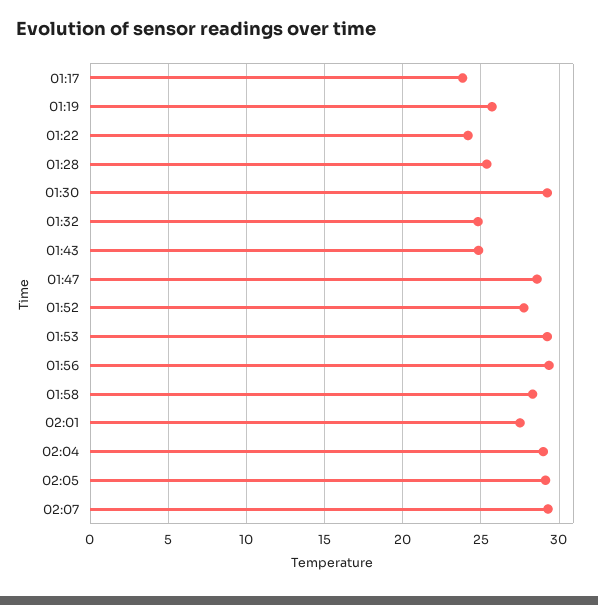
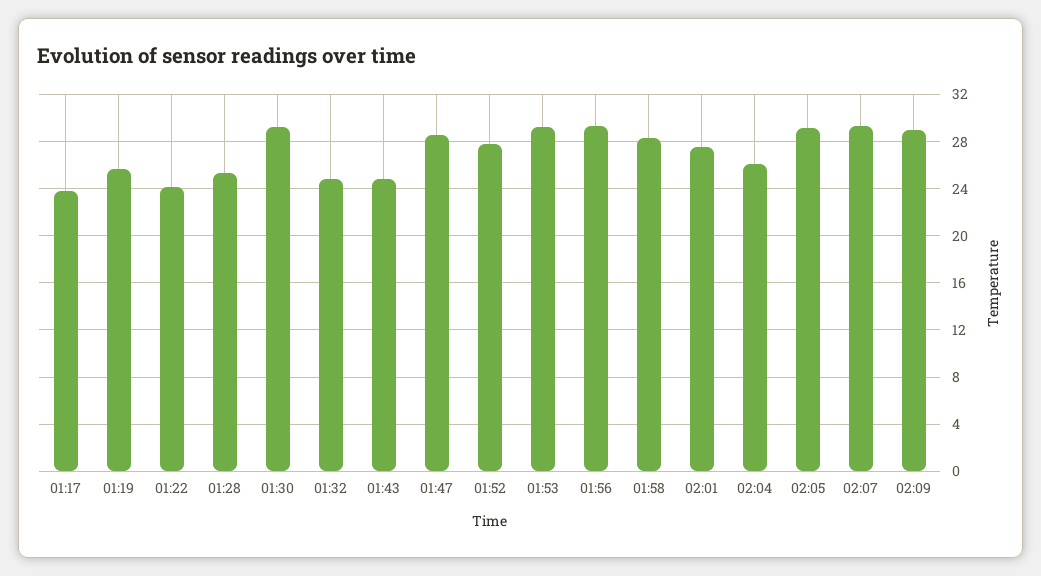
02:04: 29 -> 26
02:09: none -> 29

